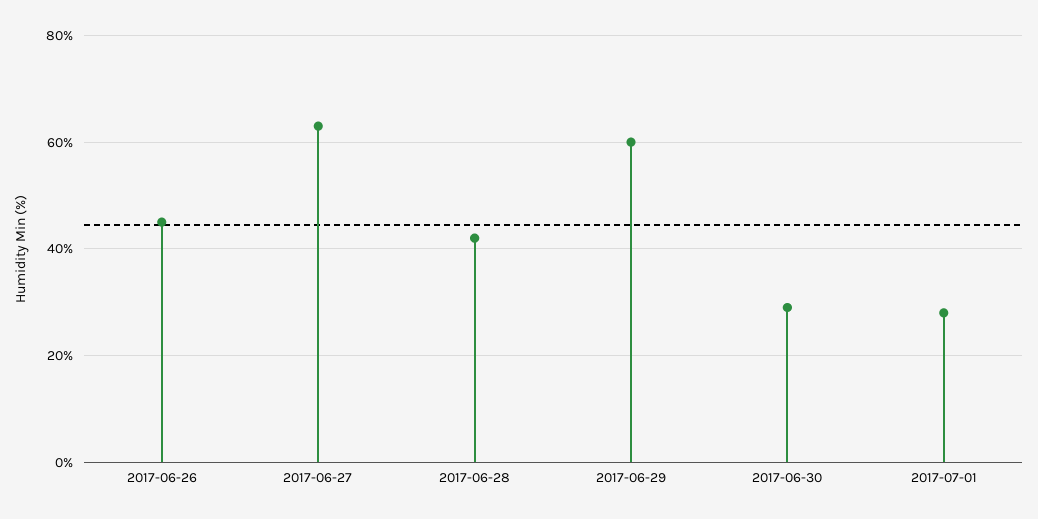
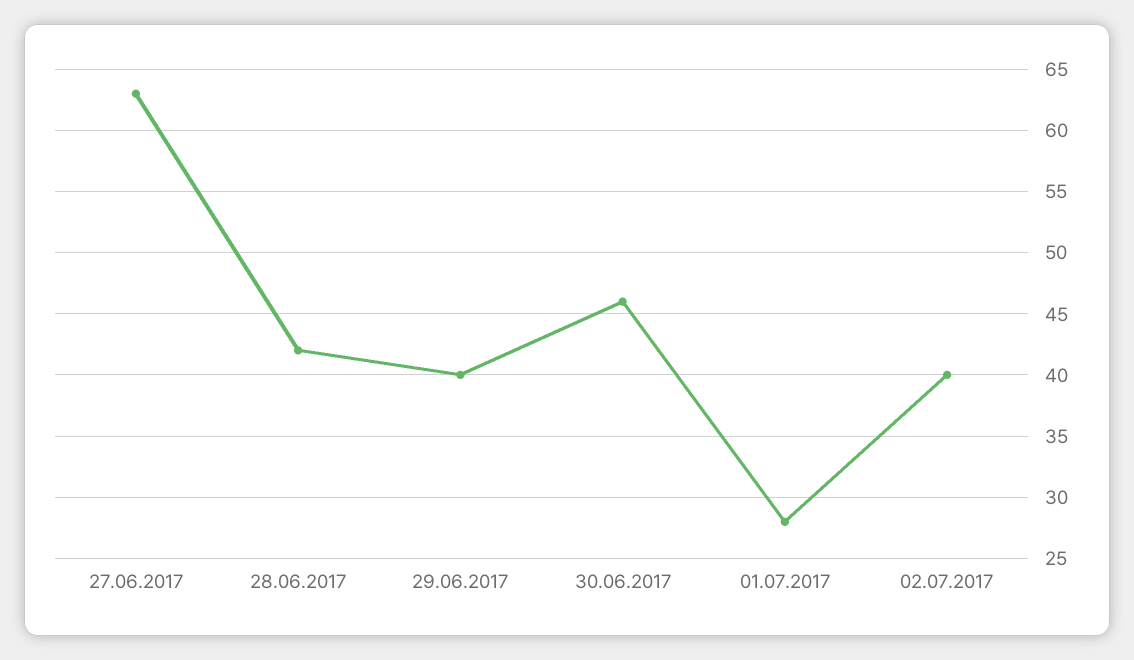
2017-06-26: 45 -> none
2017-06-29: 60 -> 40
2017-06-30: 30 -> 46
02.07.2017: none -> 40

